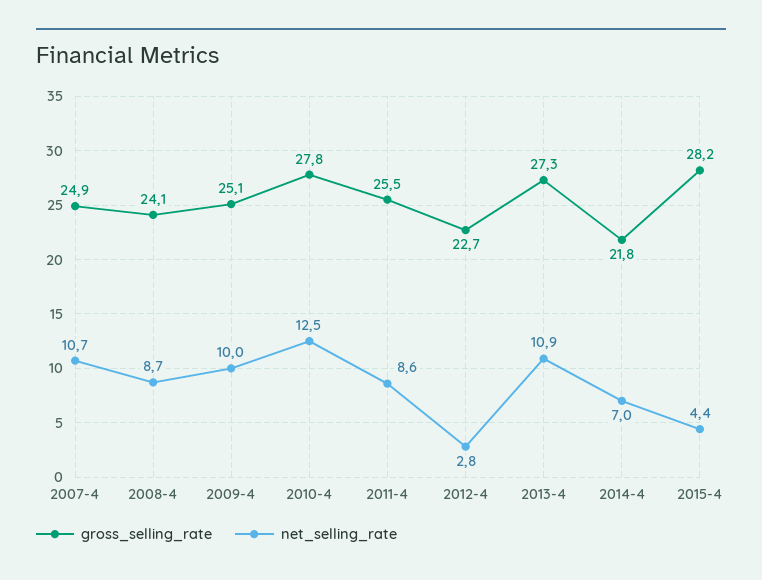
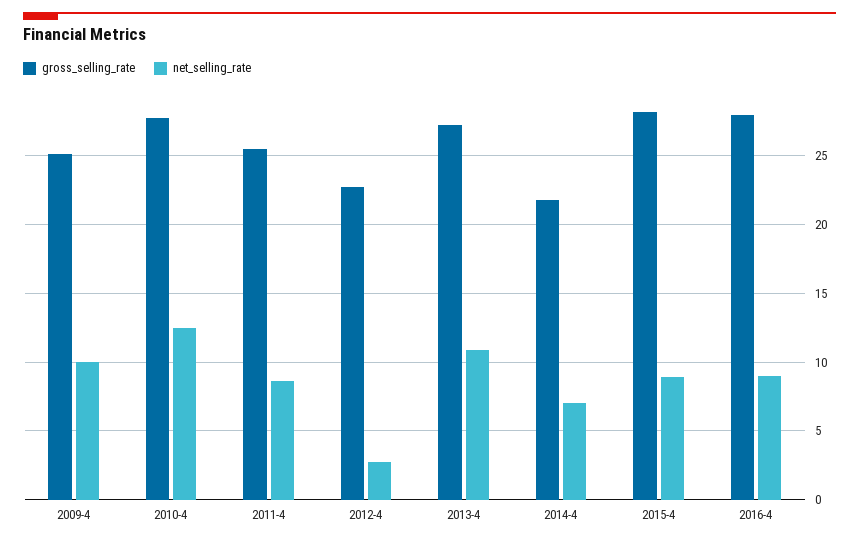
gross_selling_rate, 2007-4: 24.9 -> none
net_selling_rate, 2007-4: 10.7 -> none
gross_selling_rate, 2008-4: 24.1 -> none
net_selling_rate, 2008-4: 8.7 -> none
net_selling_rate, 2015-4: 4.4 -> 9
gross_selling_rate, 2016-4: none -> 28
net_selling_rate, 2016-4: none -> 9

